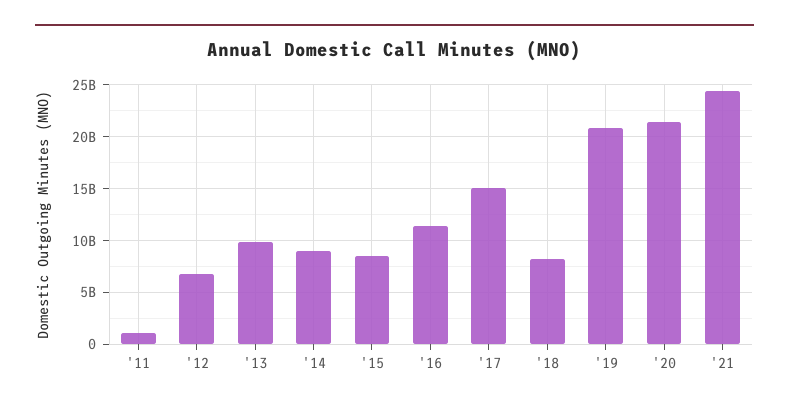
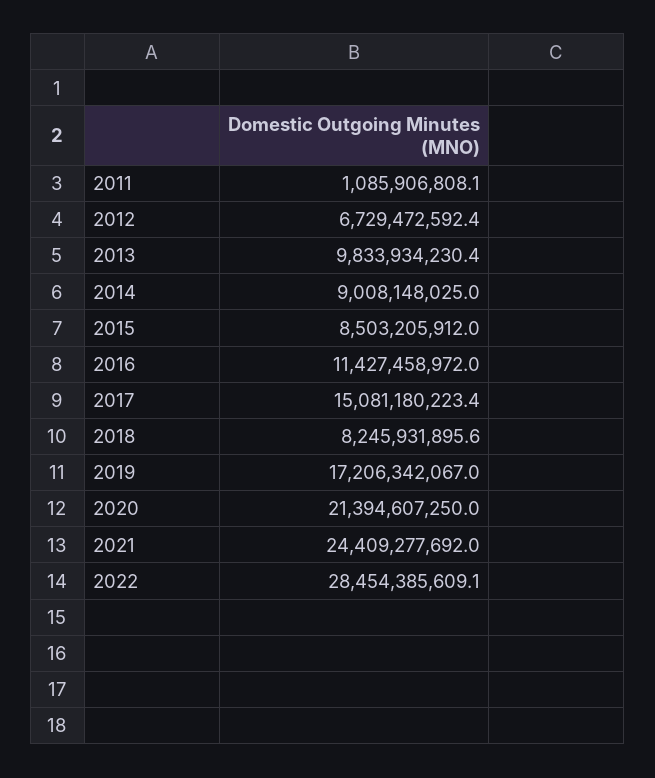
'19: 21000000000 -> 17206342067
2022: none -> 28454385609.1

